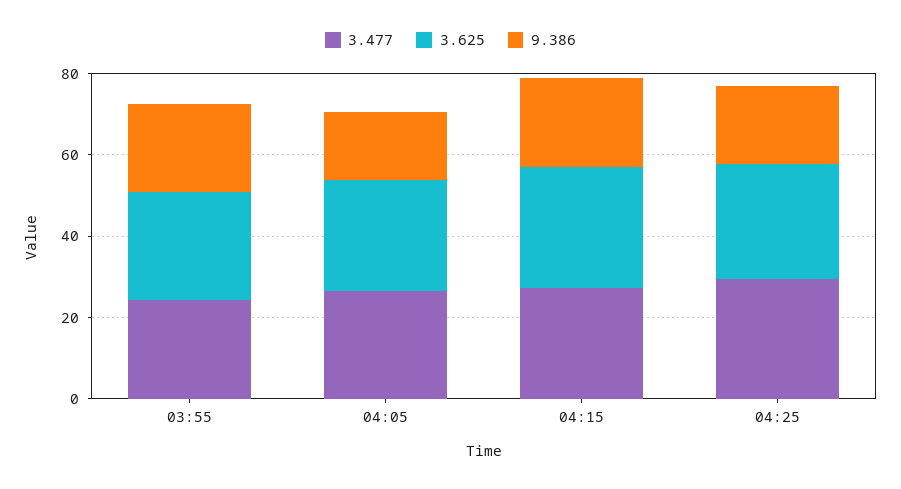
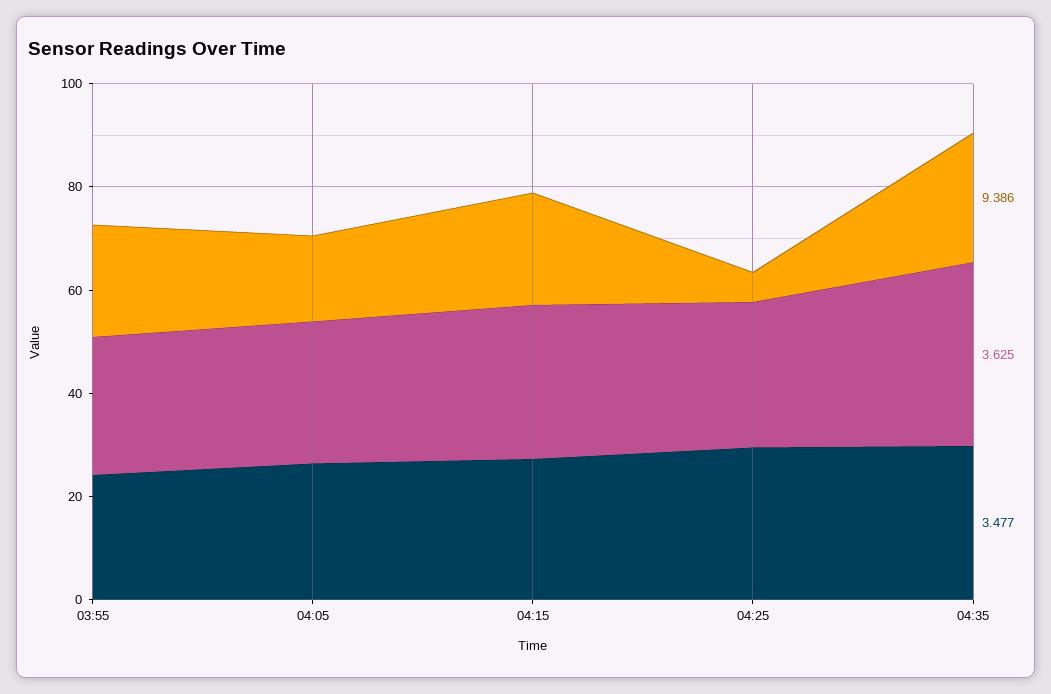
9.386, 04:25: 20 -> 5
9.386, 04:35: none -> 25
3.625, 04:35: none -> 35
3.477, 04:35: none -> 30

